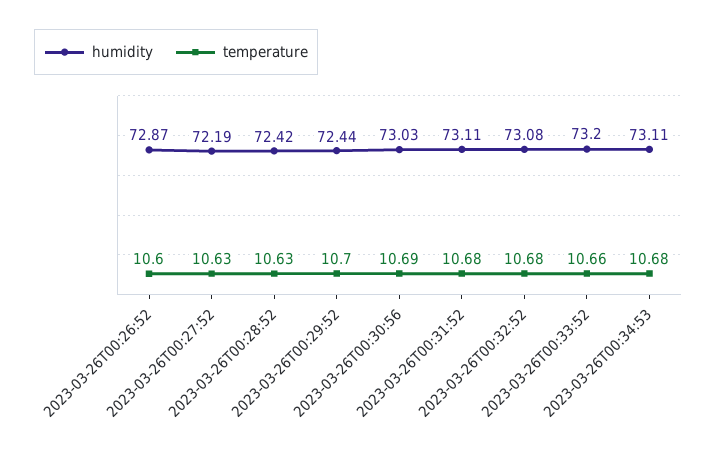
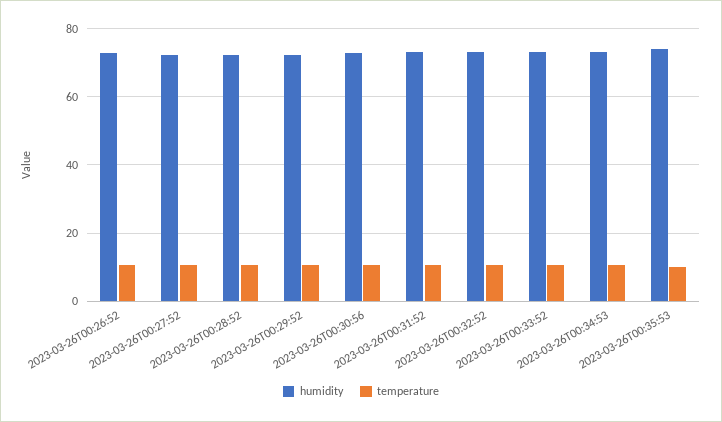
humidity, 2023-03-26T00:35:53: none -> 74
temperature, 2023-03-26T00:35:53: none -> 10

